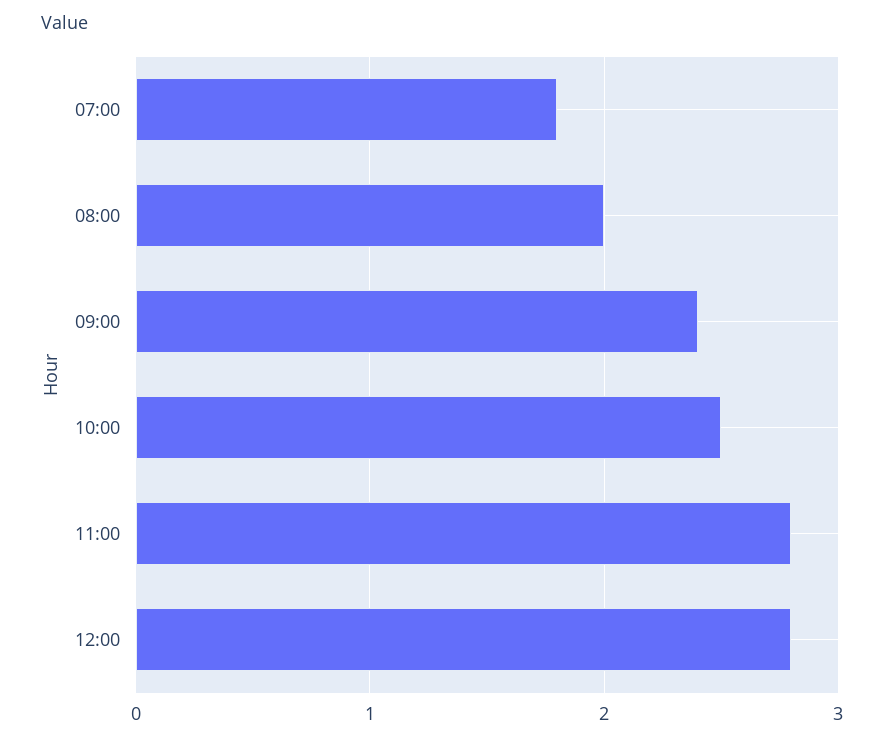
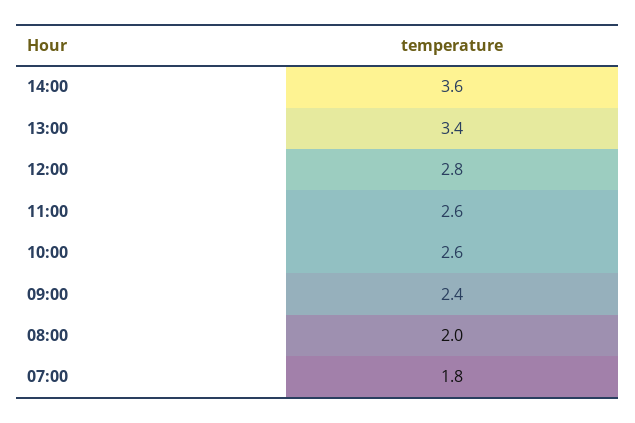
10:00: 2.5 -> 2.6
11:00: 2.8 -> 2.6
14:00: none -> 3.6
13:00: none -> 3.4

